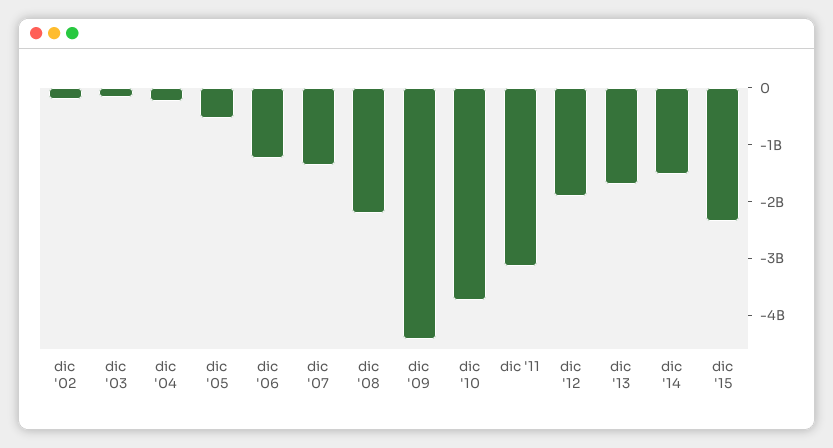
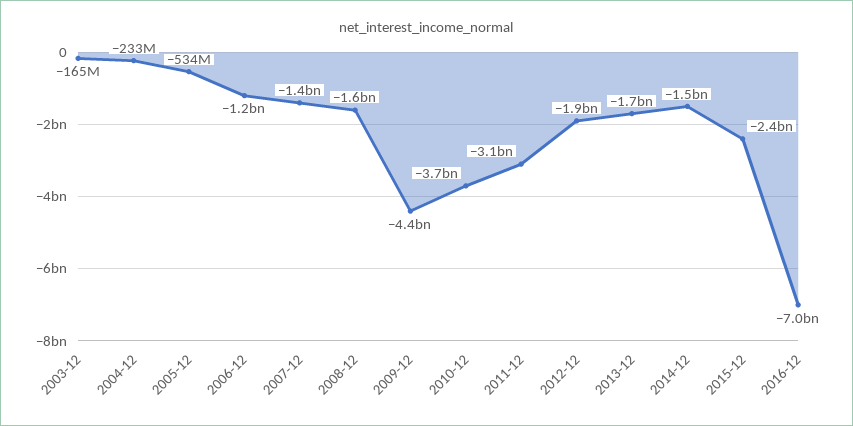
dic '02: -200000000 -> none
dic '08: -2200000000 -> -1600000000
2016-12: none -> -7000000000

